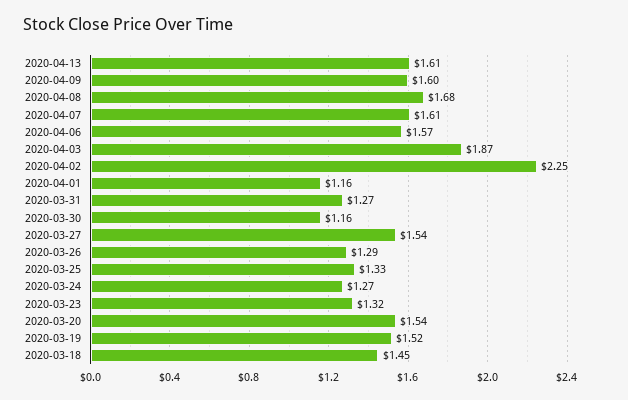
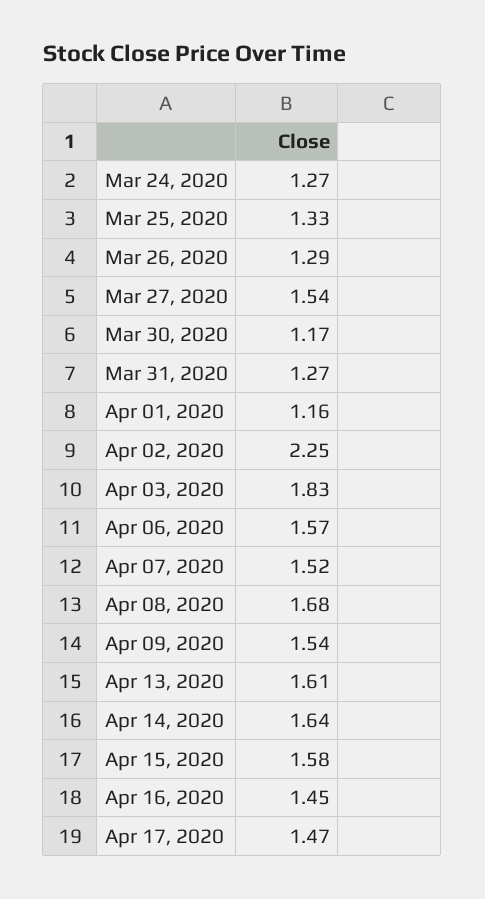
2020-04-09: 1.6 -> 1.54
2020-04-07: 1.61 -> 1.52
2020-04-03: 1.87 -> 1.83
2020-03-30: 1.16 -> 1.17
2020-03-23: 1.32 -> none
2020-03-20: 1.54 -> none
2020-03-19: 1.52 -> none
2020-03-18: 1.45 -> none
Apr 14, 2020: none -> 1.64
Apr 15, 2020: none -> 1.58
Apr 16, 2020: none -> 1.45
Apr 17, 2020: none -> 1.47

